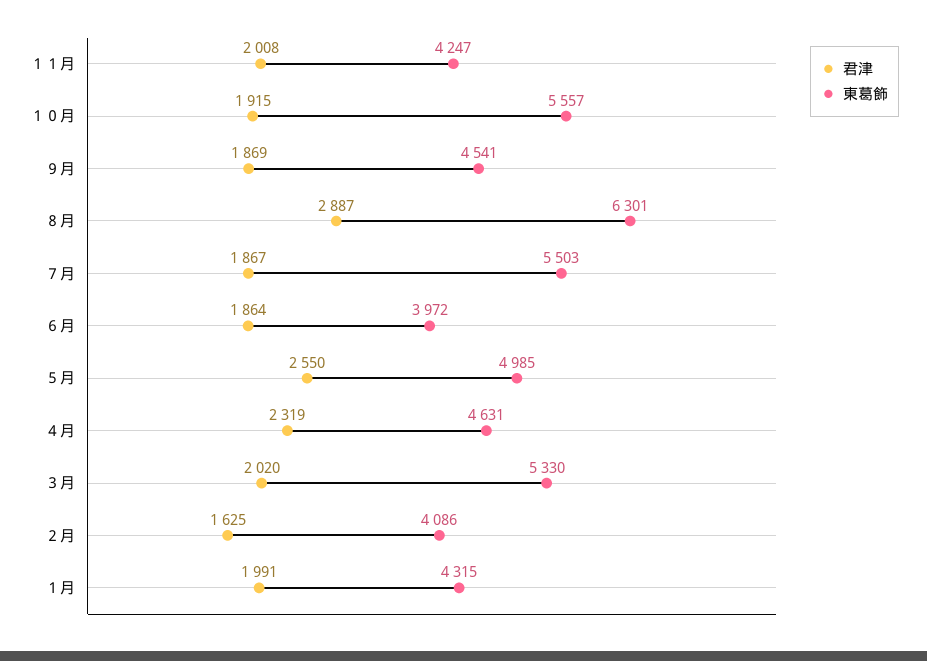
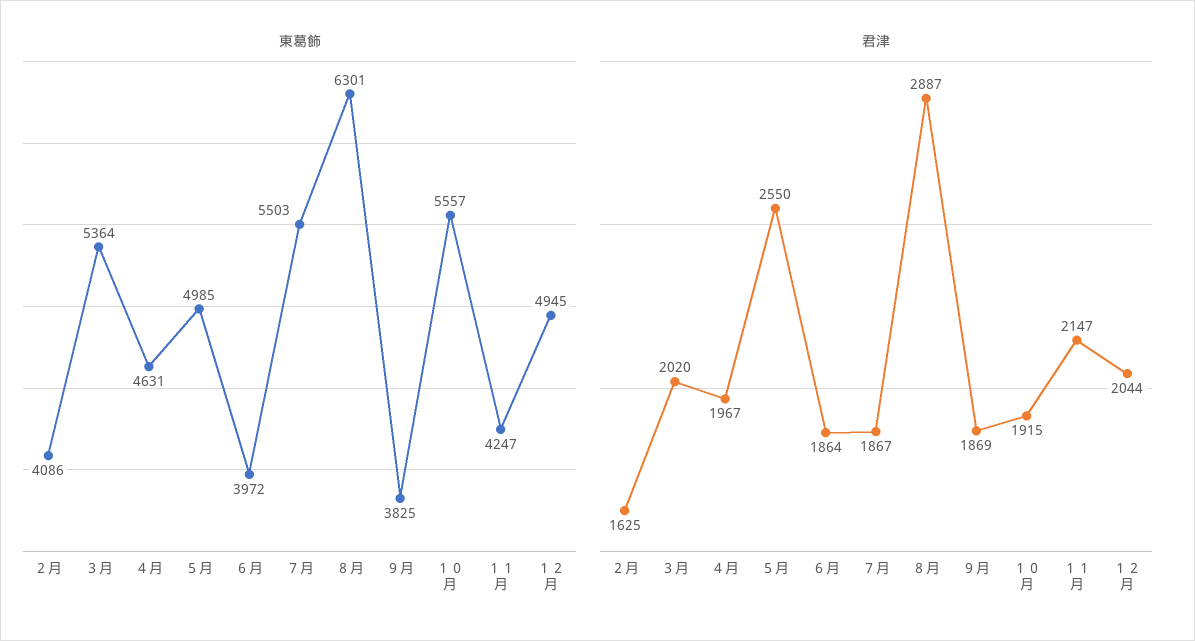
君津, １１月: 2008 -> 2147
東葛飾, ９月: 4541 -> 3825
君津, ４月: 2319 -> 1967
東葛飾, ３月: 5330 -> 5364
君津, １月: 1991 -> none
東葛飾, １月: 4315 -> none
東葛飾, １２月: none -> 4945
君津, １２月: none -> 2044

